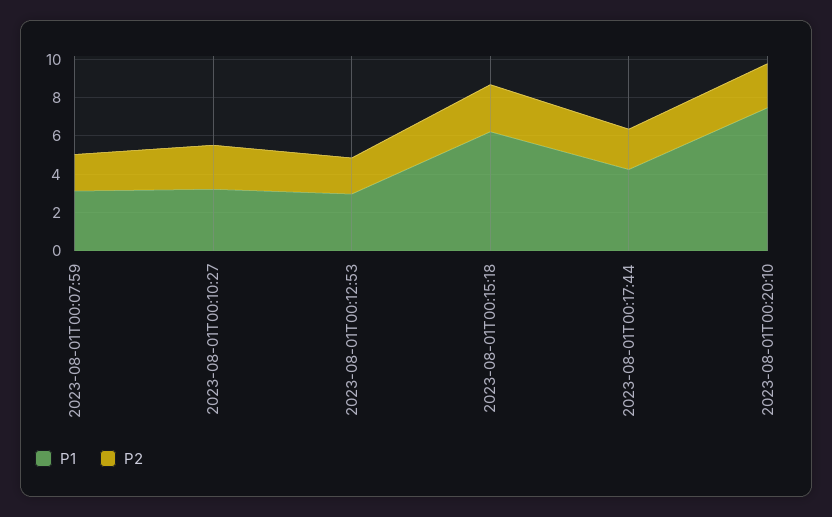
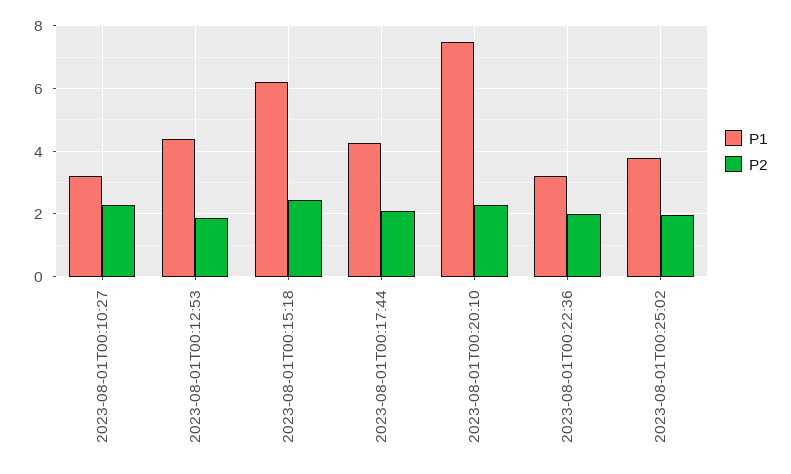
P1, 2023-08-01T00:07:59: 3 -> none
P2, 2023-08-01T00:07:59: 2 -> none
P1, 2023-08-01T00:12:53: 3 -> 4.4
P1, 2023-08-01T00:22:36: none -> 3.2
P2, 2023-08-01T00:22:36: none -> 2
P1, 2023-08-01T00:25:02: none -> 3.8
P2, 2023-08-01T00:25:02: none -> 2

